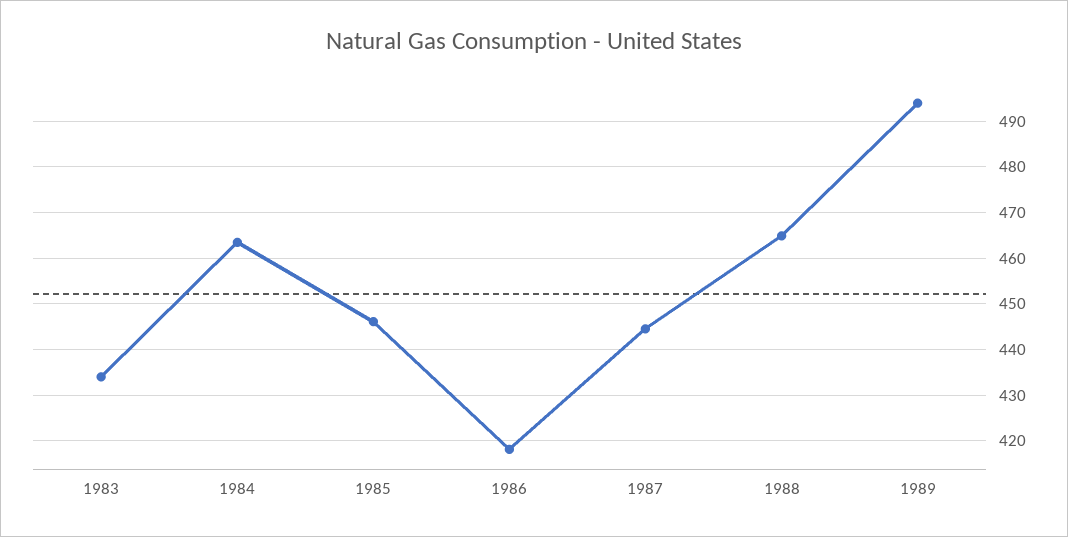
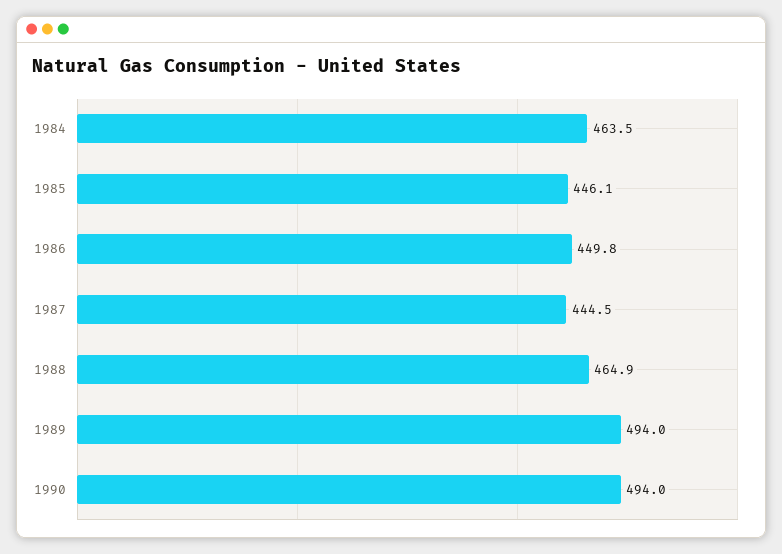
1983: 434 -> none
1986: 418 -> 449.8
1990: none -> 494

